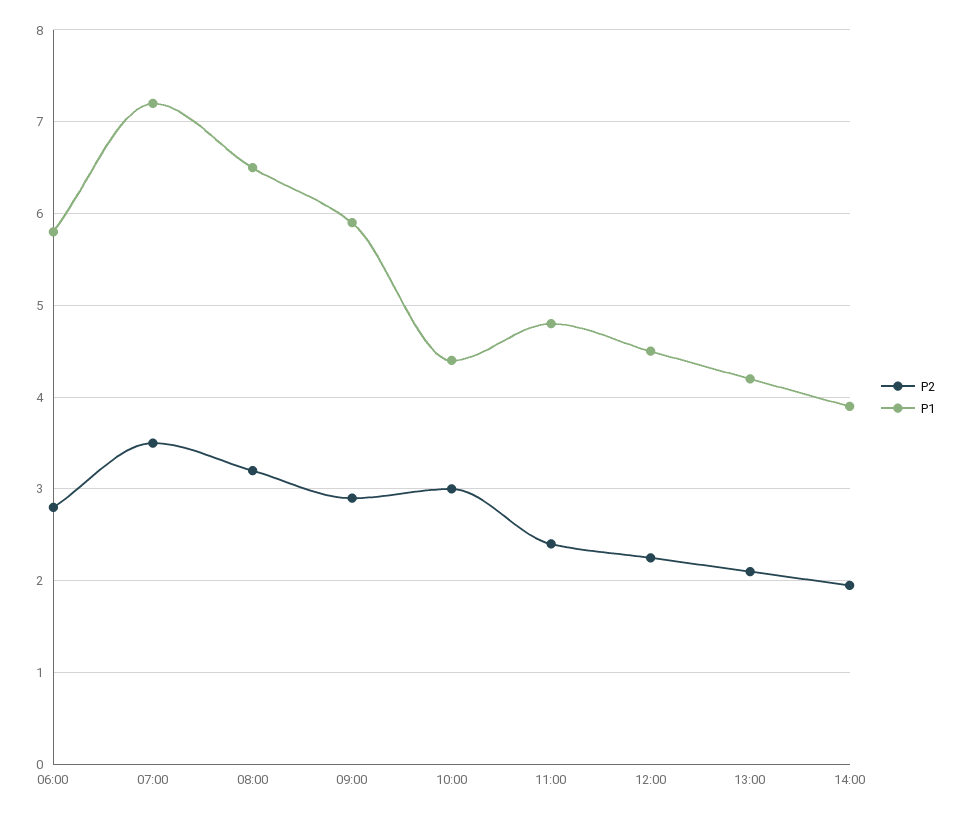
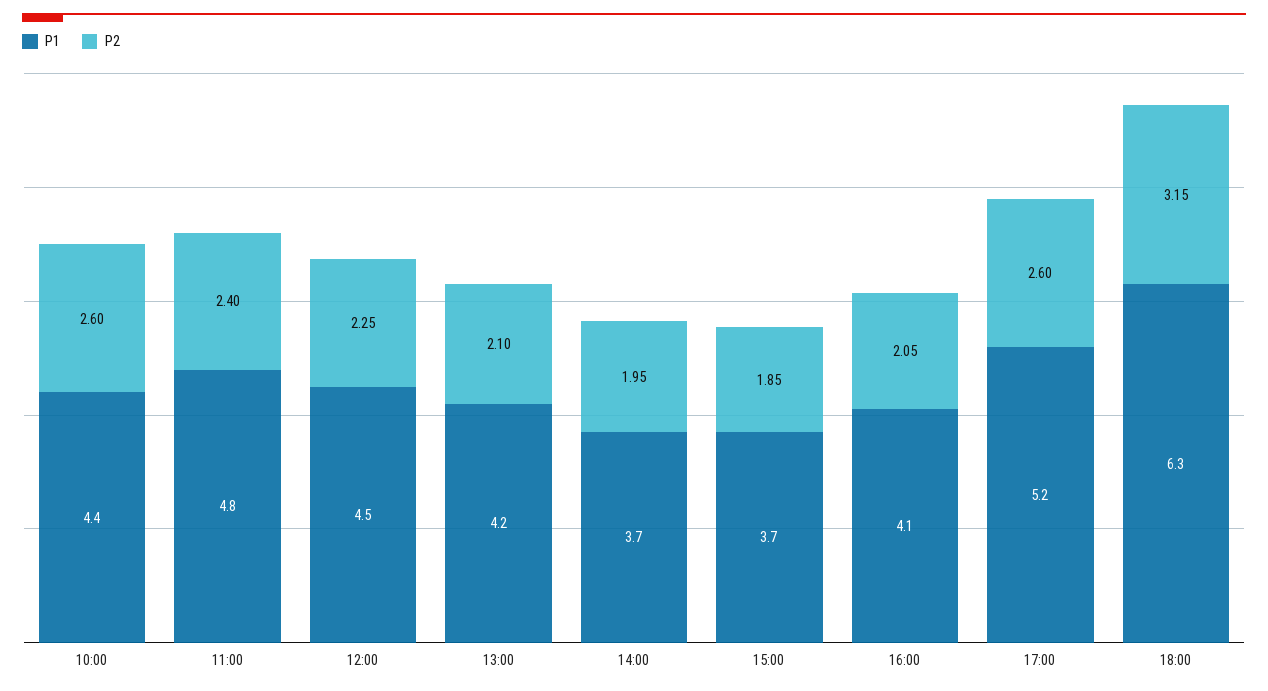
P2, 06:00: 2.8 -> none
P1, 06:00: 5.8 -> none
P2, 07:00: 3.5 -> none
P1, 07:00: 7.2 -> none
P2, 08:00: 3.2 -> none
P1, 08:00: 6.5 -> none
P2, 09:00: 2.9 -> none
P1, 09:00: 5.9 -> none
P2, 10:00: 3 -> 2.6
P1, 14:00: 3.9 -> 3.7
P1, 15:00: none -> 3.7
P2, 15:00: none -> 1.85
P1, 16:00: none -> 4.1
P2, 16:00: none -> 2.05
P1, 17:00: none -> 5.2
P2, 17:00: none -> 2.6
P1, 18:00: none -> 6.3
P2, 18:00: none -> 3.15

